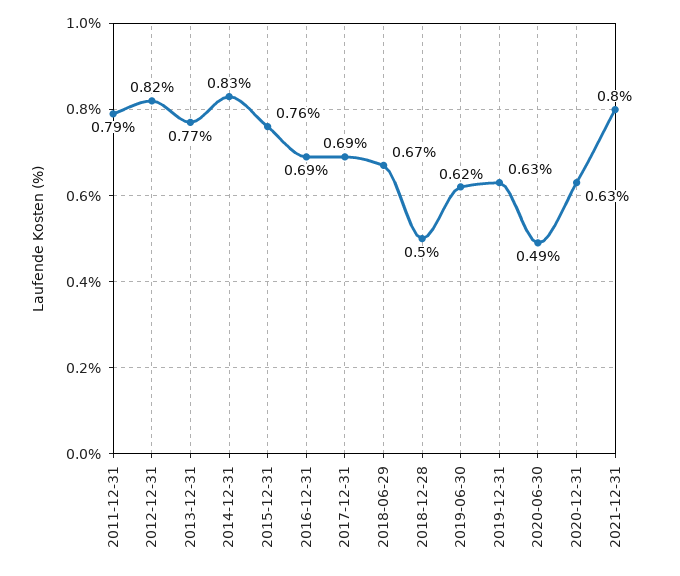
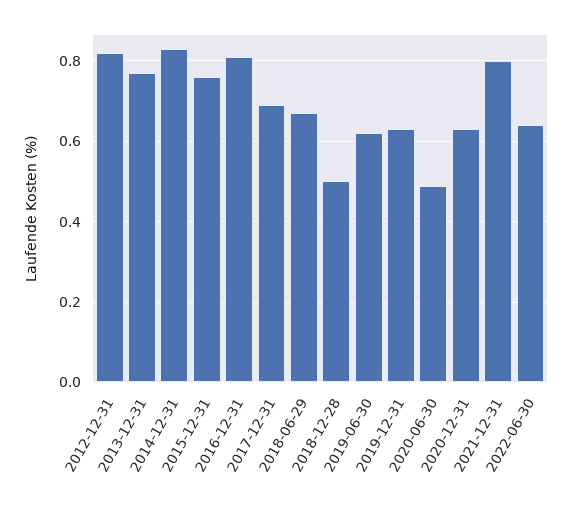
2011-12-31: 0.79 -> none
2016-12-31: 0.69 -> 0.8
2022-06-30: none -> 0.65

